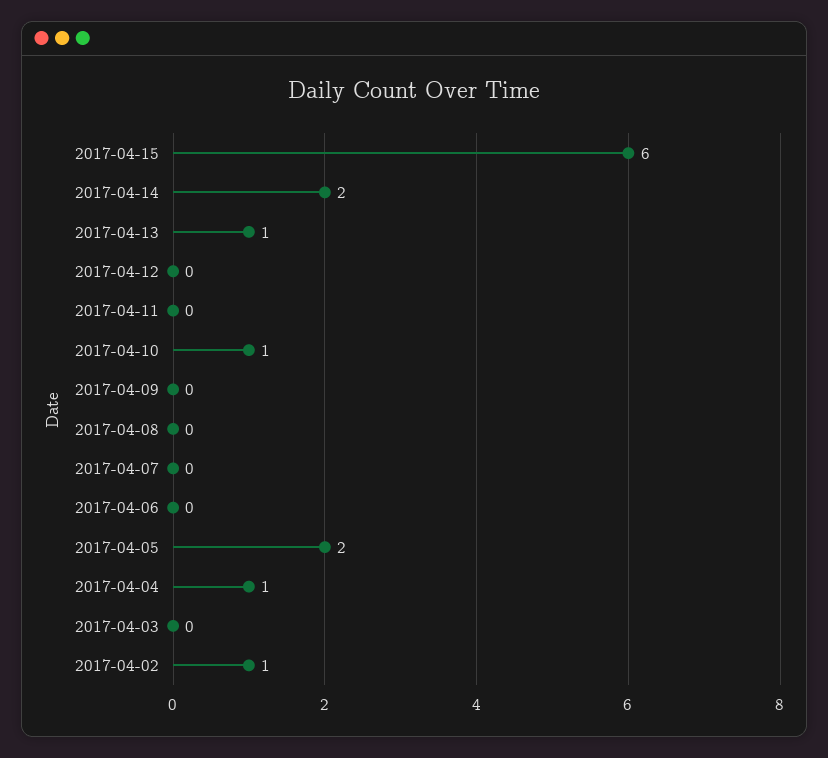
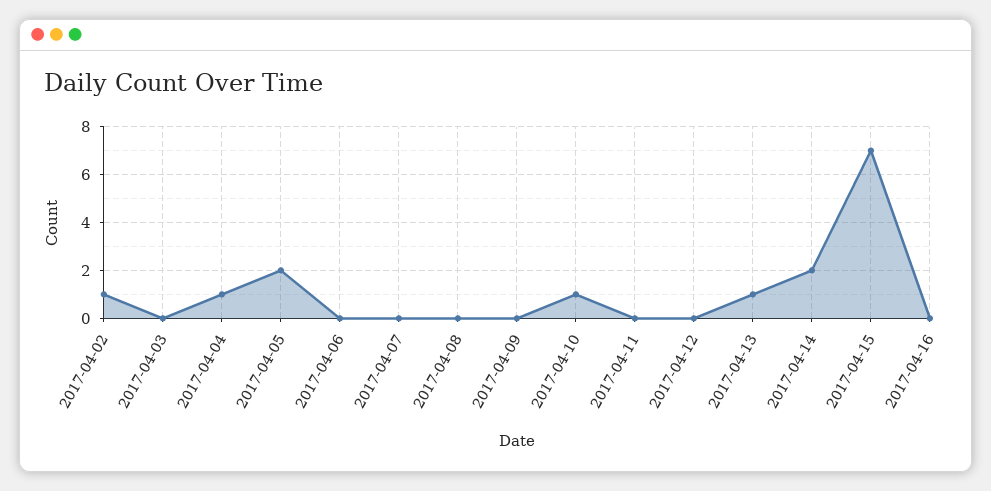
2017-04-15: 6 -> 7
2017-04-16: none -> 0

